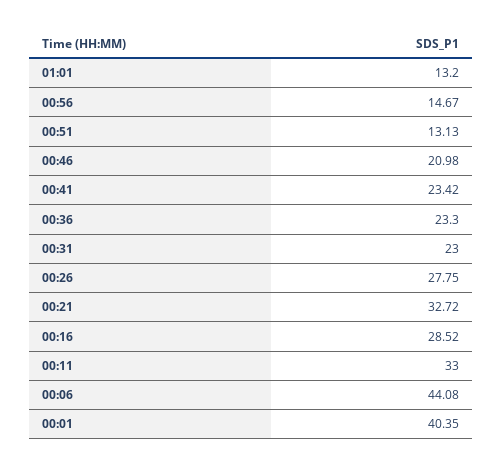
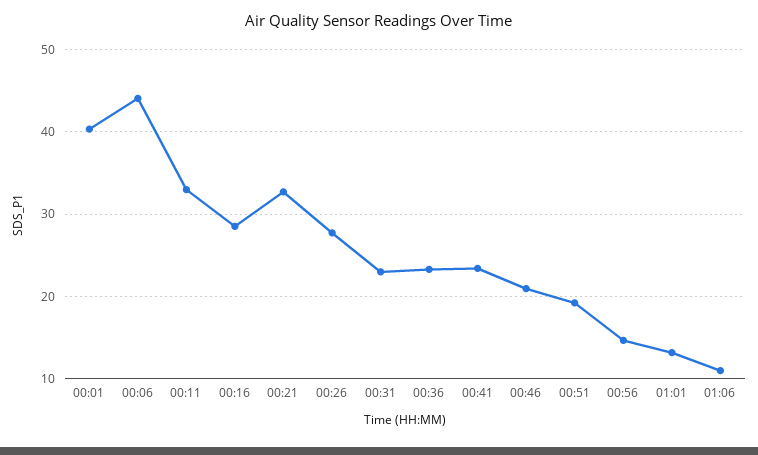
00:51: 13.13 -> 19
01:06: none -> 11

